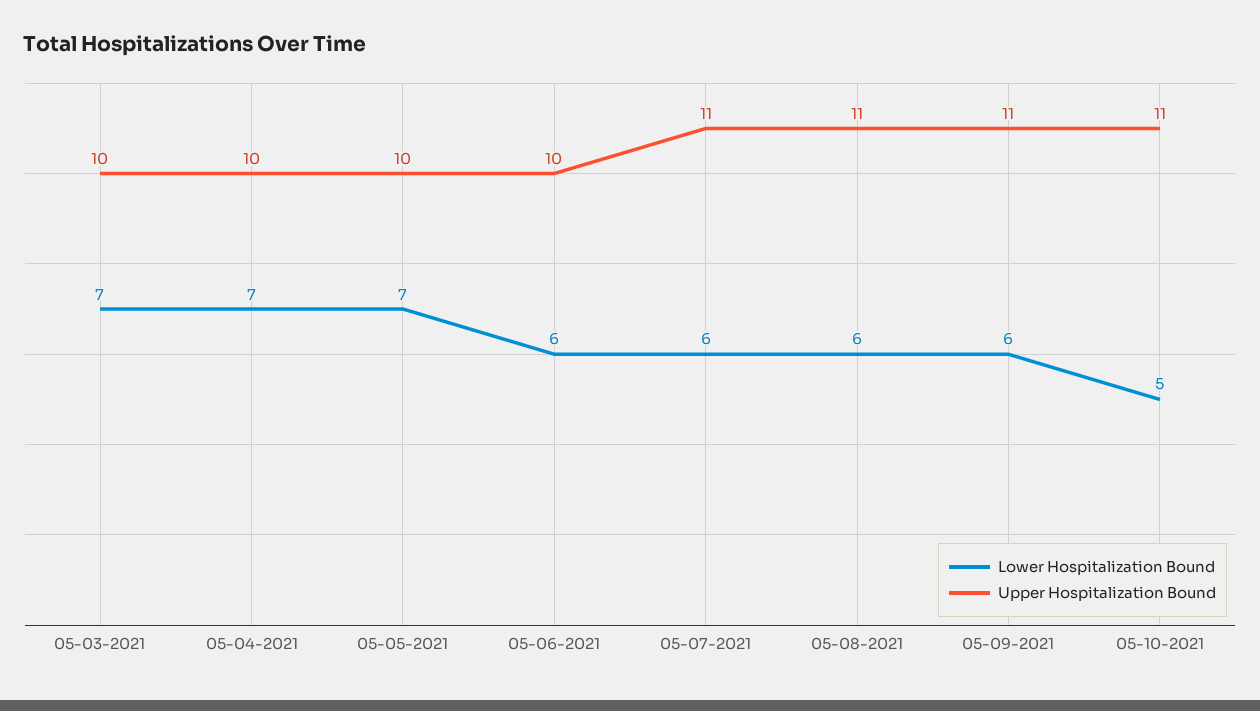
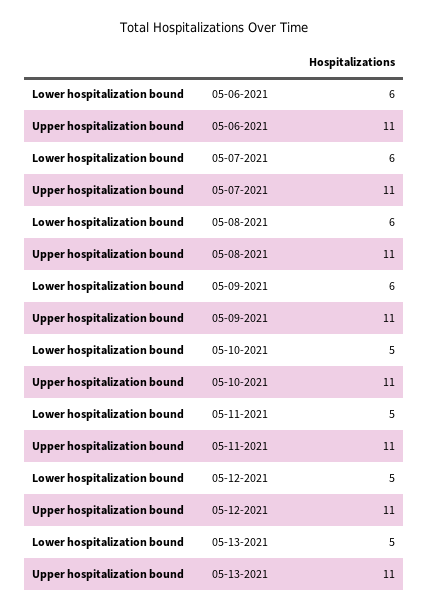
Lower Hospitalization Bound, 05-03-2021: 7 -> none
Upper Hospitalization Bound, 05-03-2021: 10 -> none
Lower Hospitalization Bound, 05-04-2021: 7 -> none
Upper Hospitalization Bound, 05-04-2021: 10 -> none
Lower Hospitalization Bound, 05-05-2021: 7 -> none
Upper Hospitalization Bound, 05-05-2021: 10 -> none
Upper Hospitalization Bound, 05-06-2021: 10 -> 11
Lower Hospitalization Bound, 05-11-2021: none -> 5
Upper Hospitalization Bound, 05-11-2021: none -> 11
Lower Hospitalization Bound, 05-12-2021: none -> 5
Upper Hospitalization Bound, 05-12-2021: none -> 11
Lower Hospitalization Bound, 05-13-2021: none -> 5
Upper Hospitalization Bound, 05-13-2021: none -> 11

